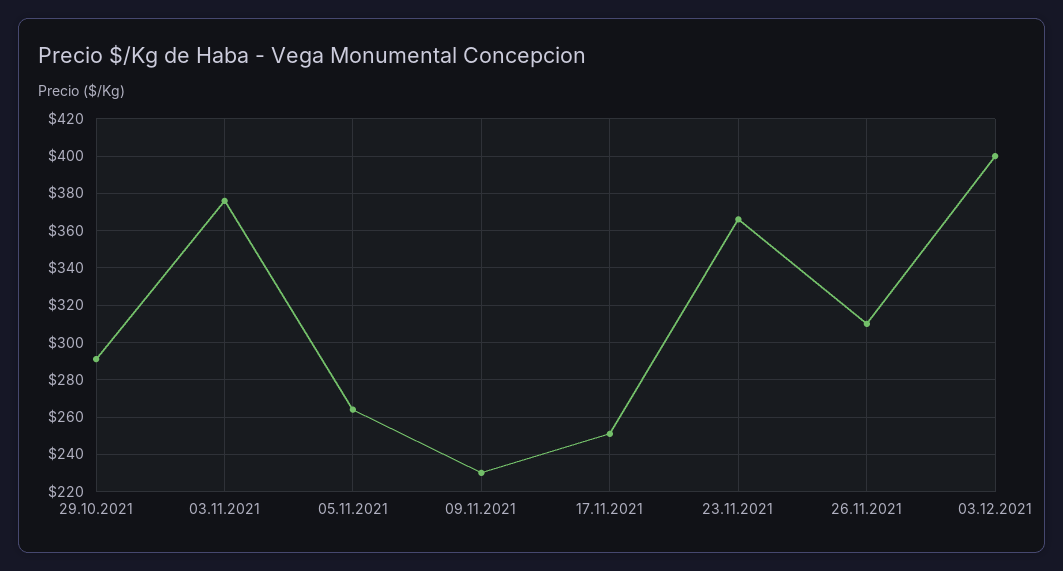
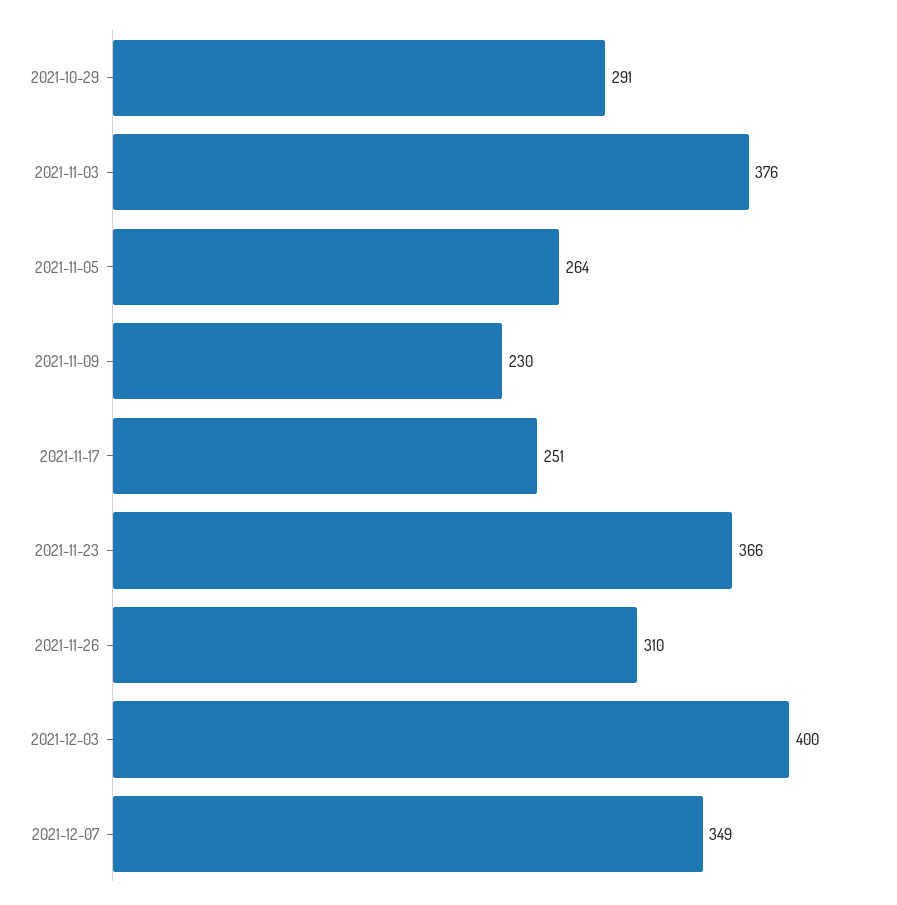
2021-12-07: none -> 349

